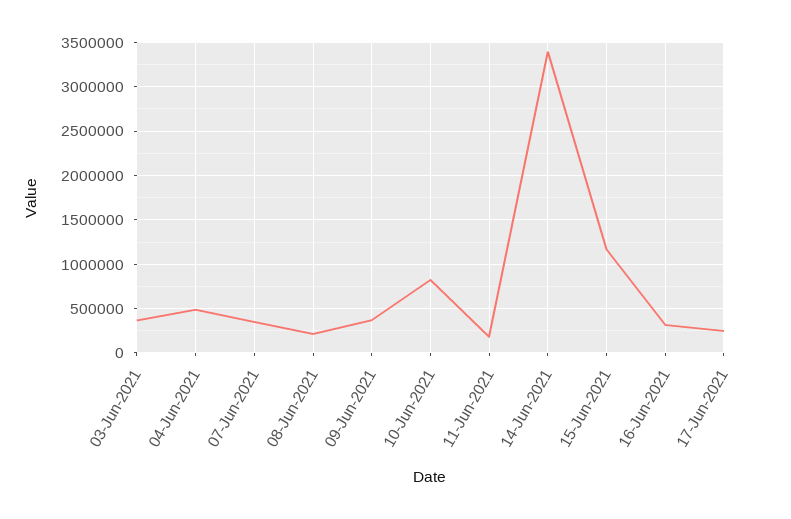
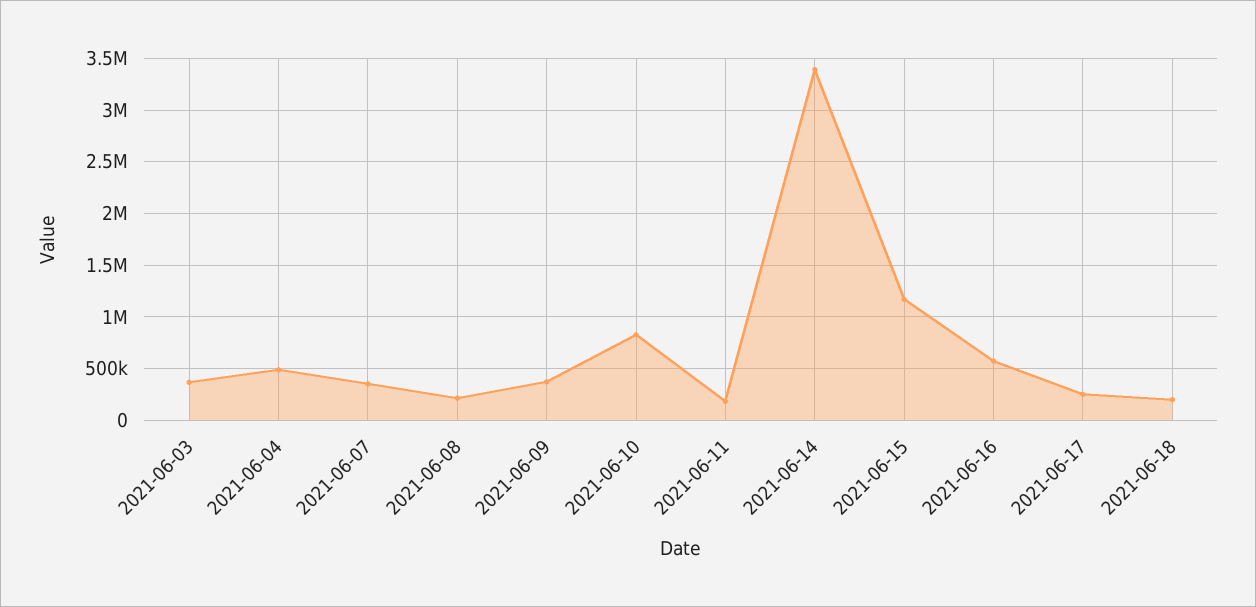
16-Jun-2021: 300000 -> 600000
2021-06-18: none -> 200000

